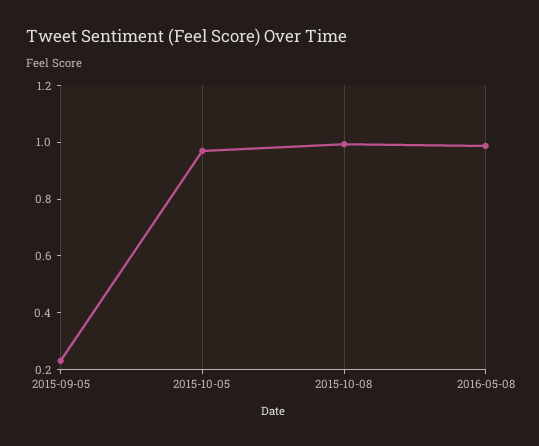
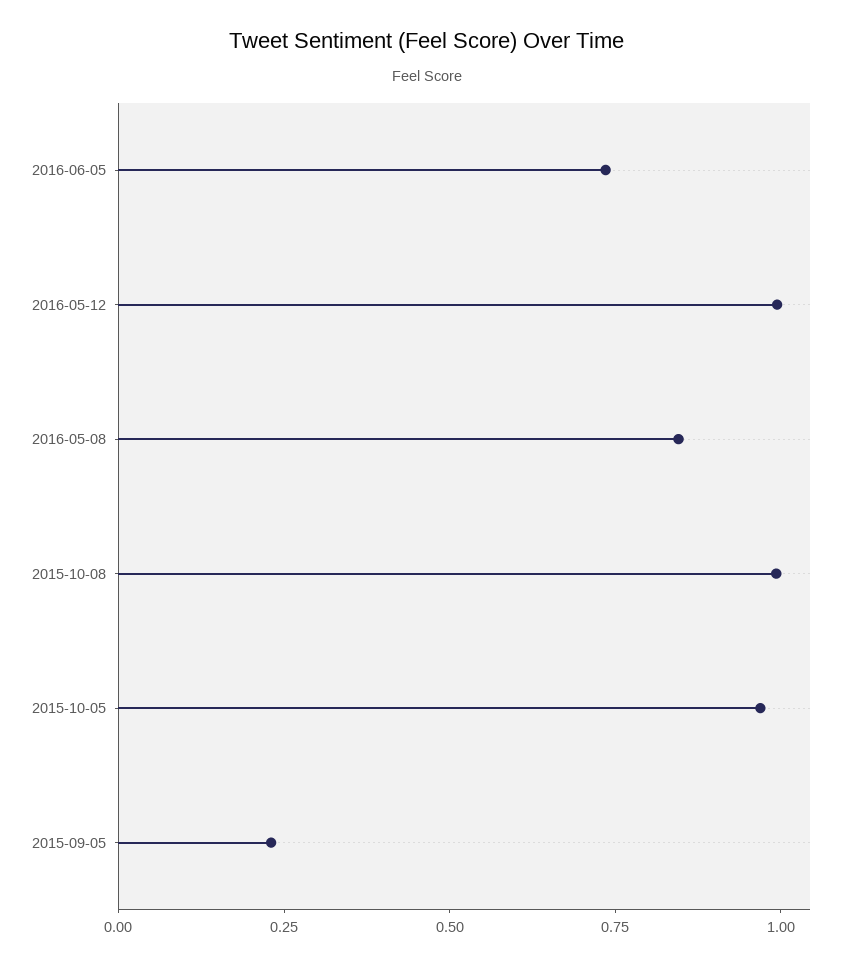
2016-05-08: 1 -> 0.85
2016-06-05: none -> 0.75
2016-05-12: none -> 1

